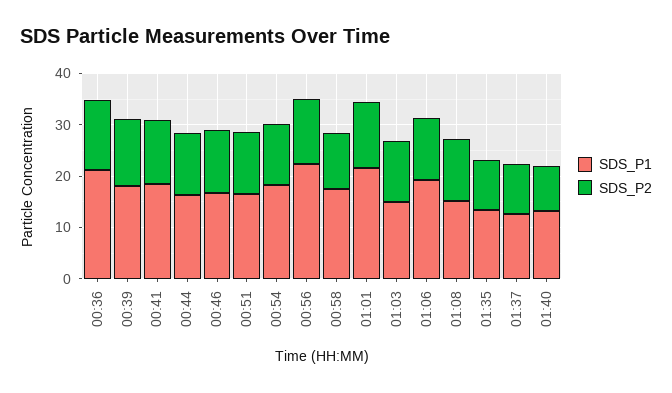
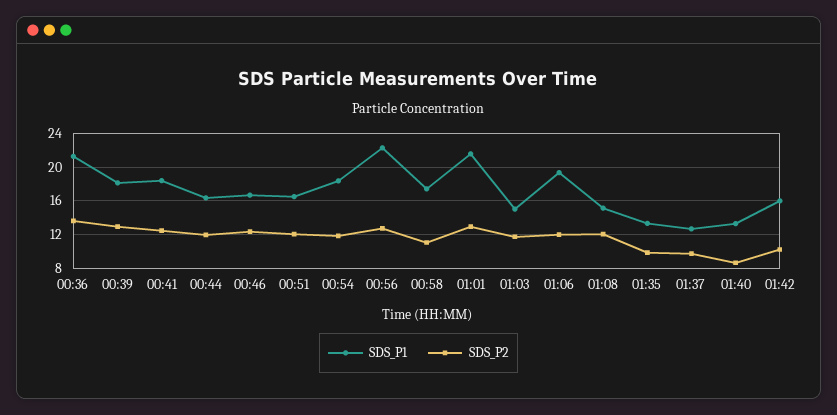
SDS_P1, 01:42: none -> 16
SDS_P2, 01:42: none -> 10

